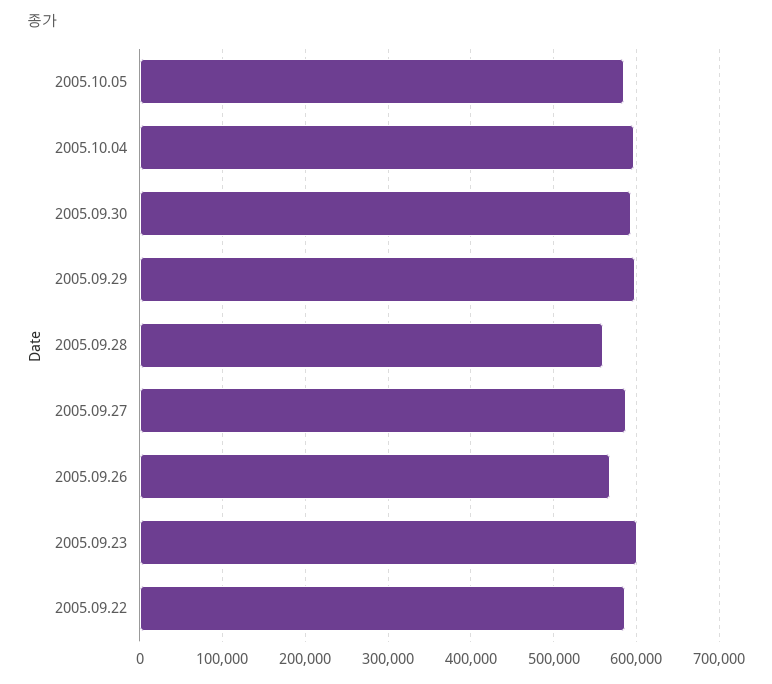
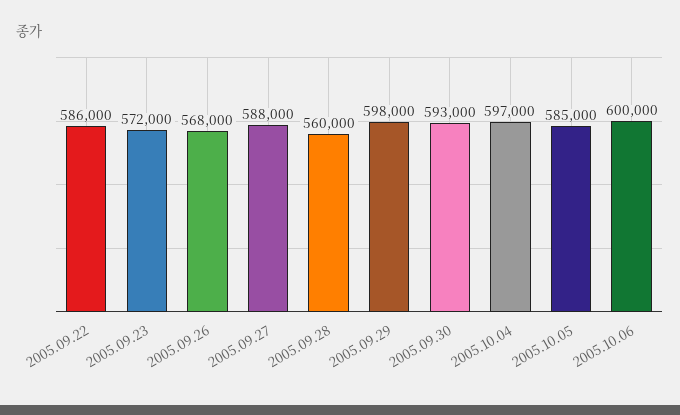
2005.09.23: 600000 -> 572000
2005.10.06: none -> 600000

